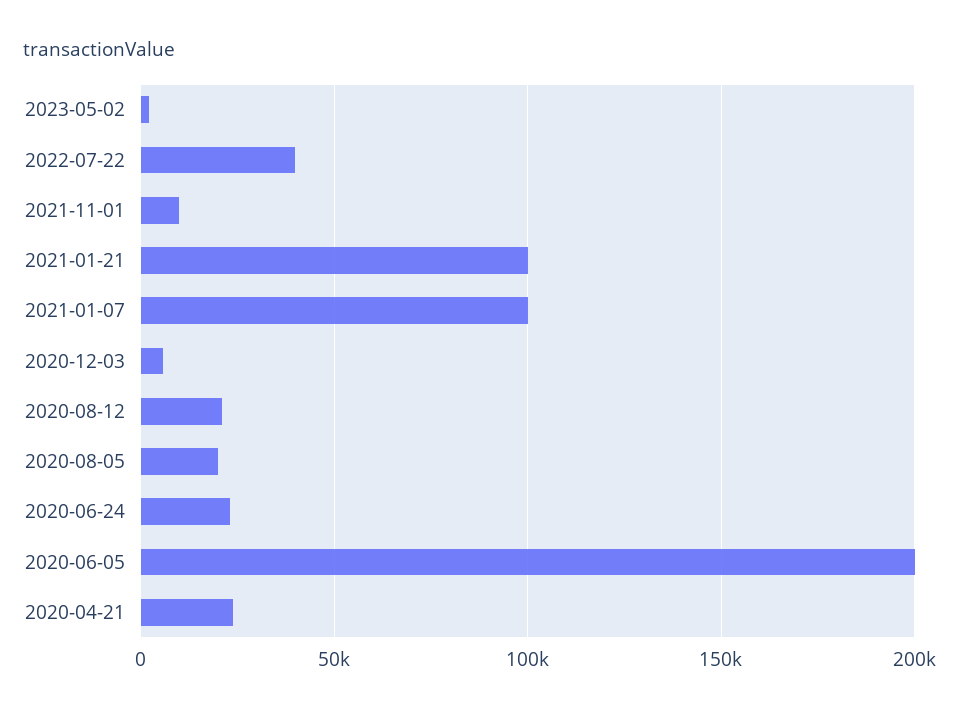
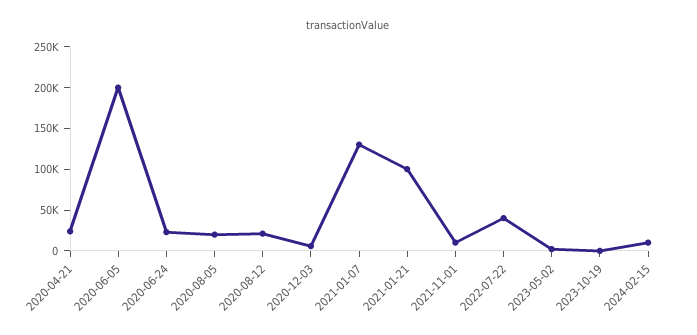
2021-01-07: 100000 -> 130000
2023-10-19: none -> 0
2024-02-15: none -> 10000

